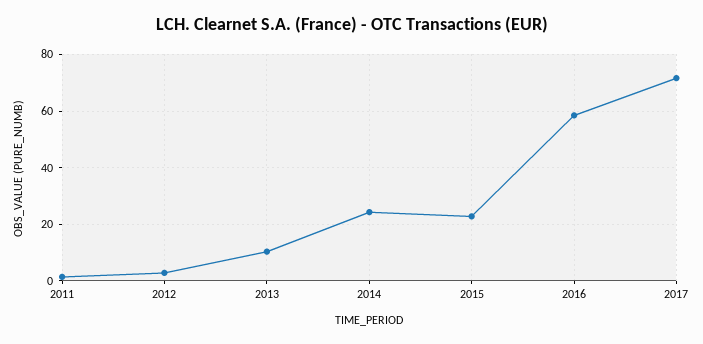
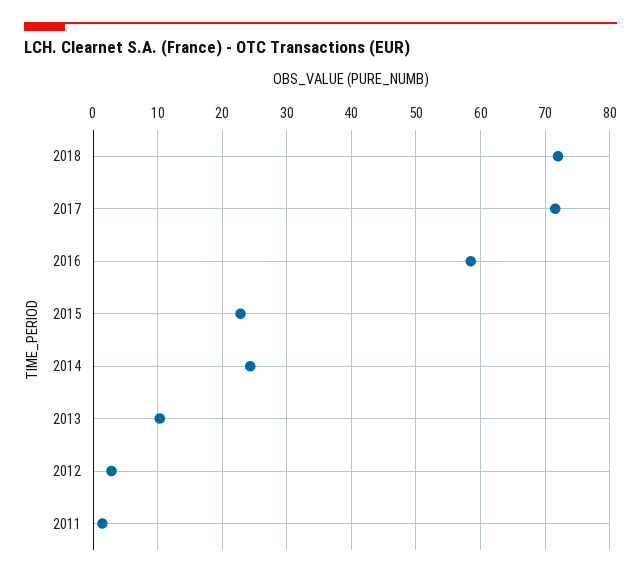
2018: none -> 72

